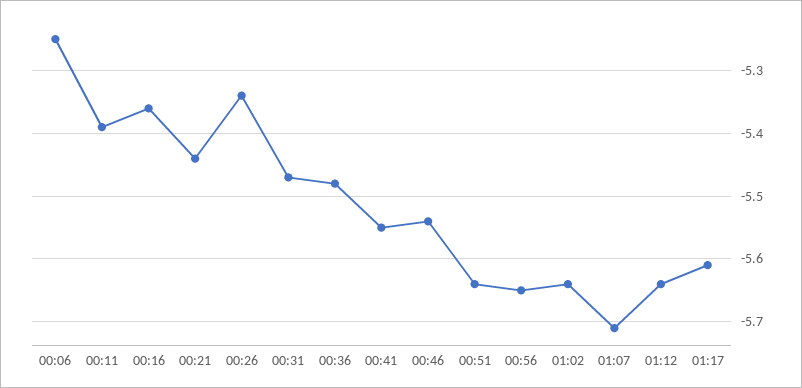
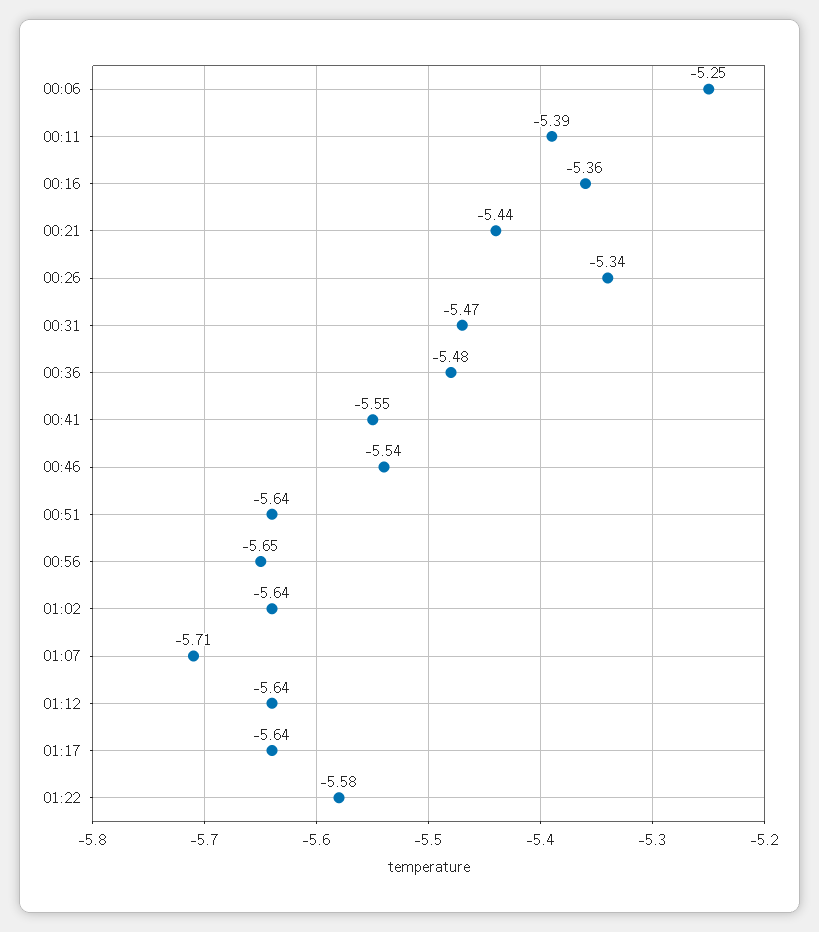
01:17: -5.61 -> -5.64
01:22: none -> -5.58

